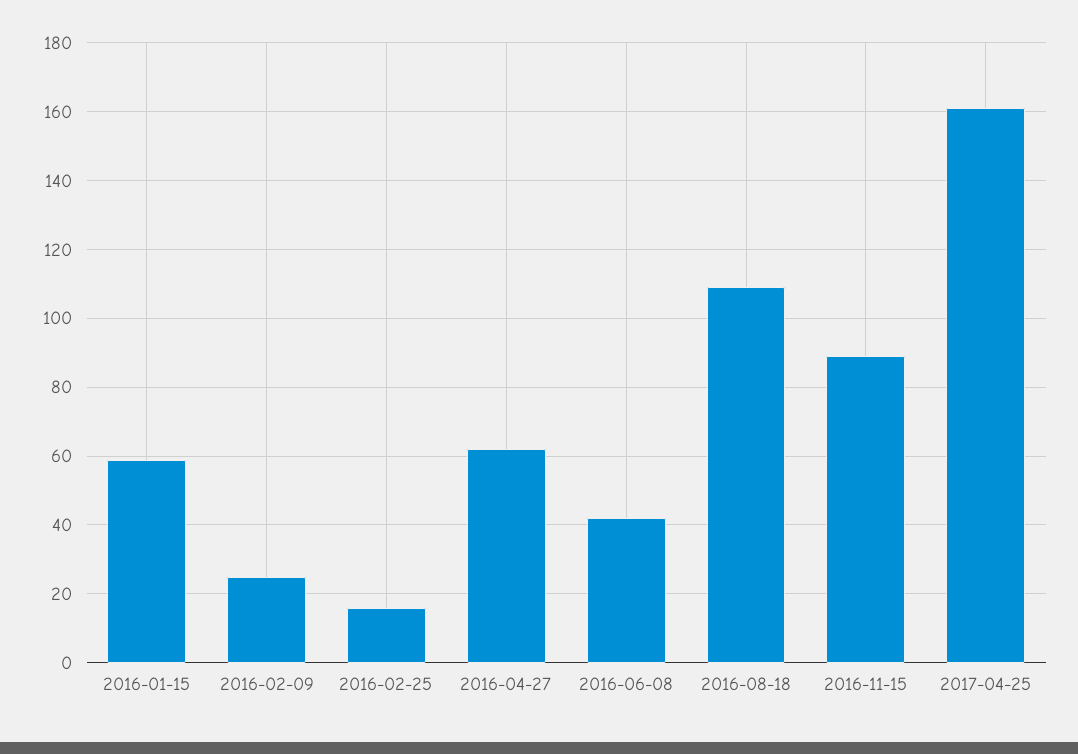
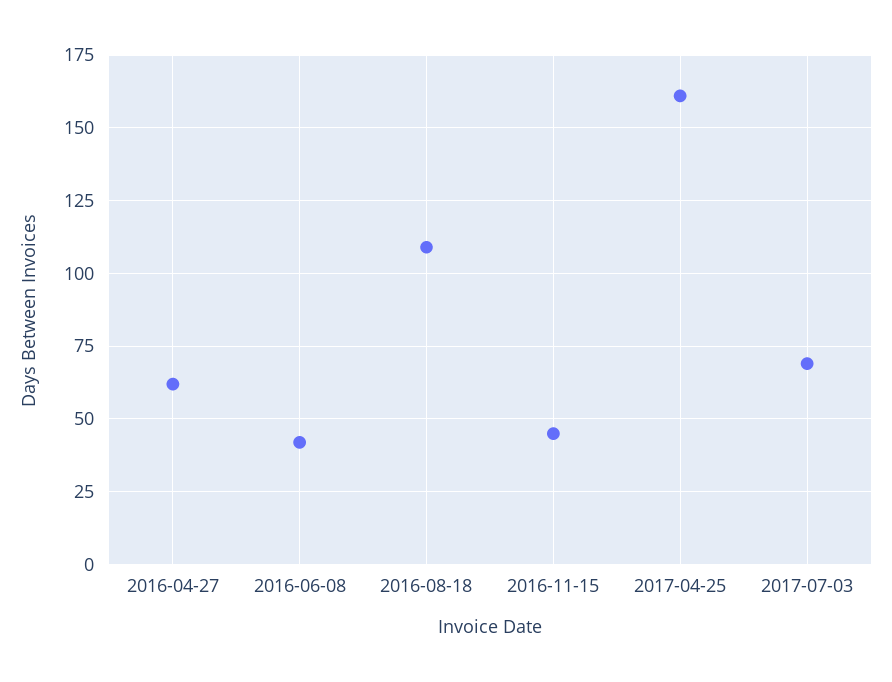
2016-01-15: 60 -> none
2016-02-09: 25 -> none
2016-02-25: 15 -> none
2016-11-15: 90 -> 45
2017-07-03: none -> 70

